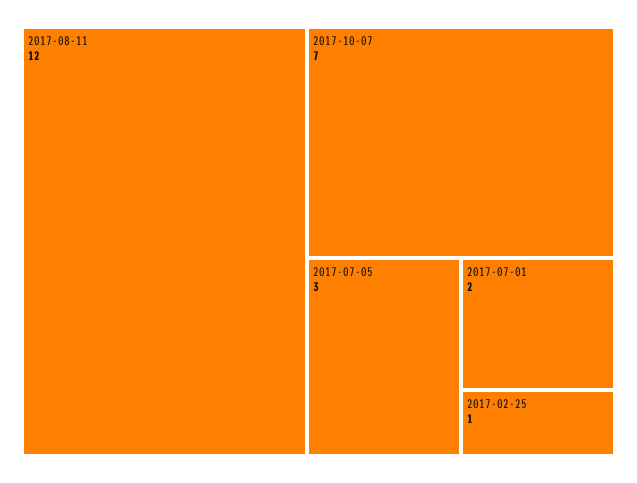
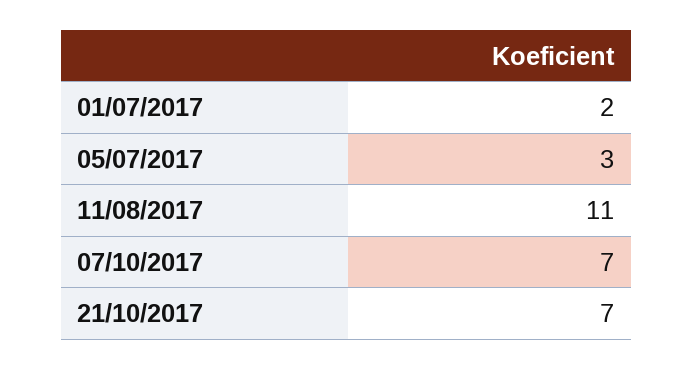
2017-08-11: 12 -> 11
2017-02-25: 1 -> none
21/10/2017: none -> 7

